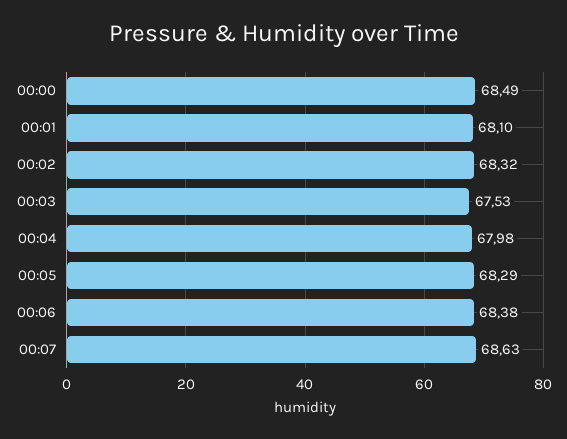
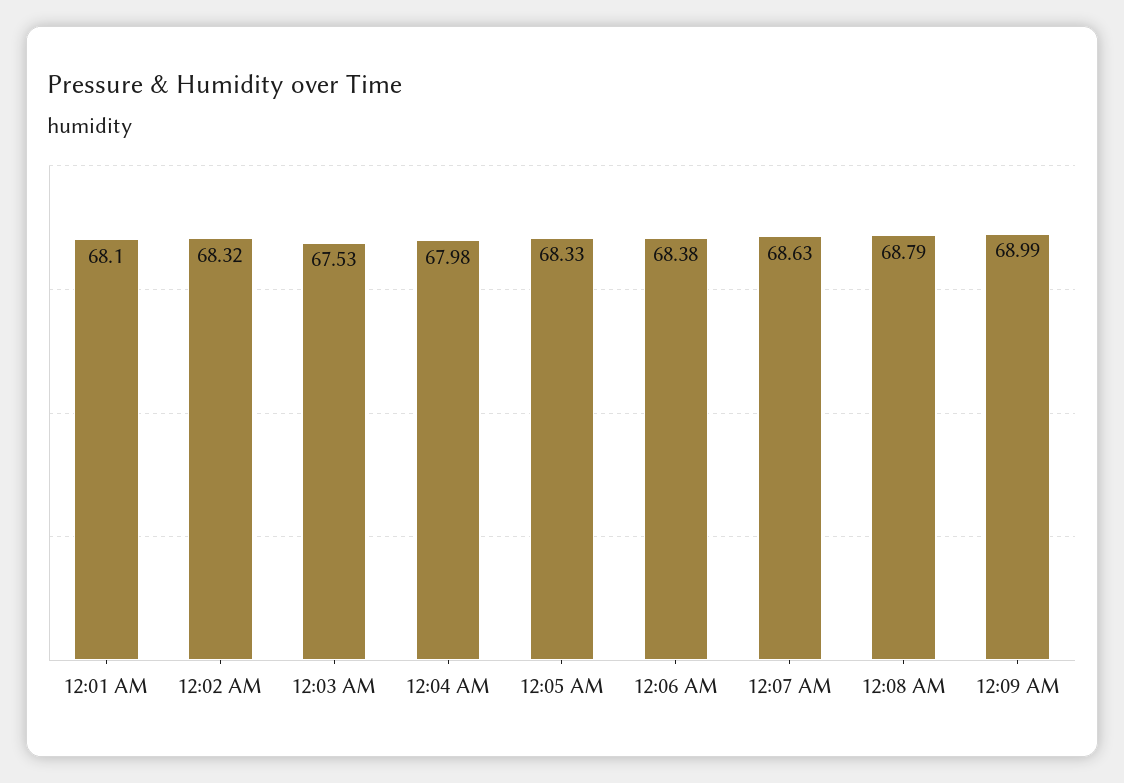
00:00: 68.49 -> none
00:05: 68.29 -> 68.33
12:08 AM: none -> 68.79
12:09 AM: none -> 68.99

